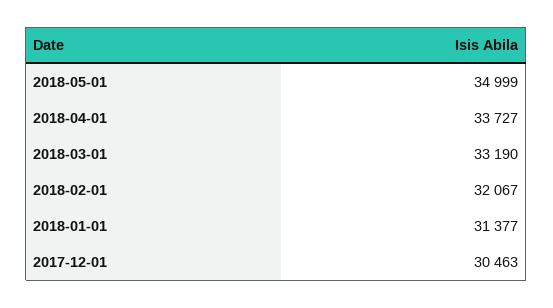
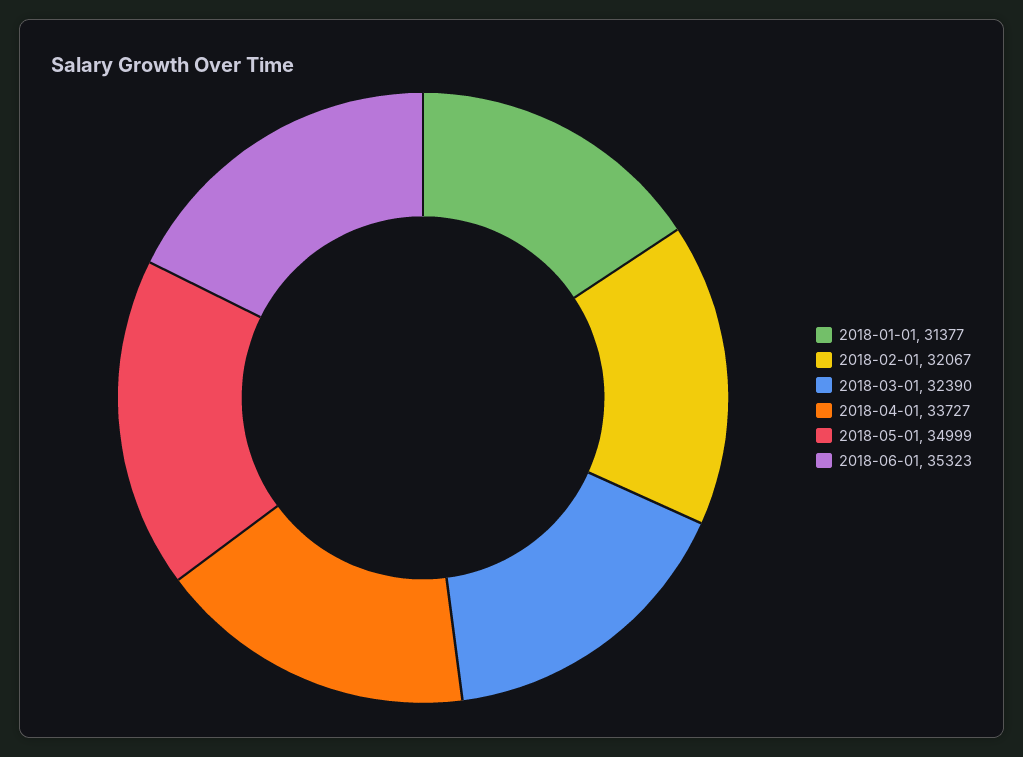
2018-03-01: 33190 -> 32390
2017-12-01: 30463 -> none
2018-06-01: none -> 35323

